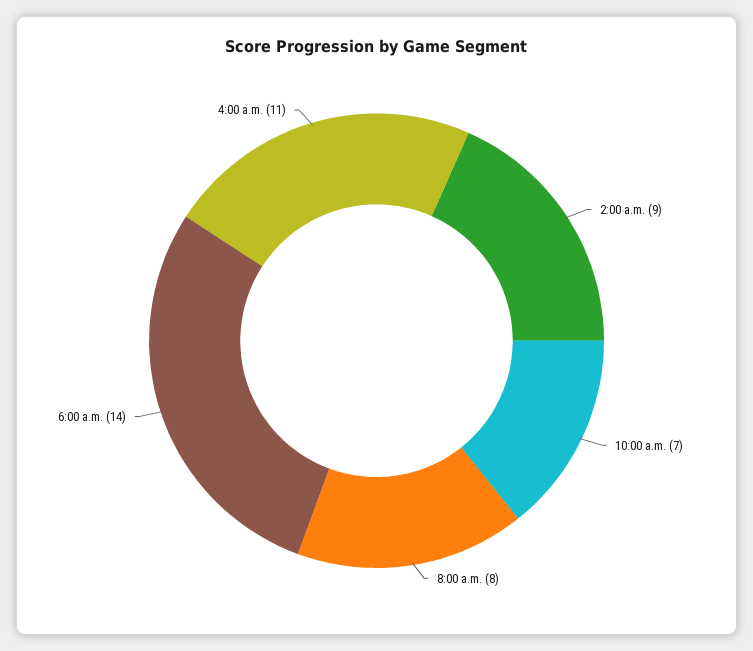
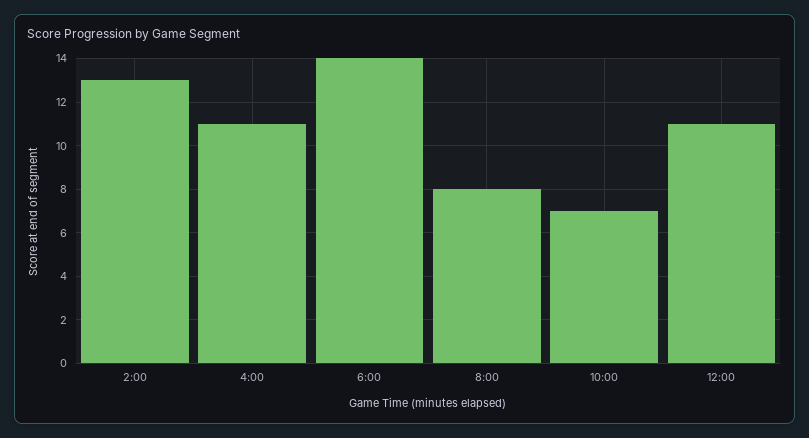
2:00 a.m.: 9 -> 13
12:00: none -> 11

